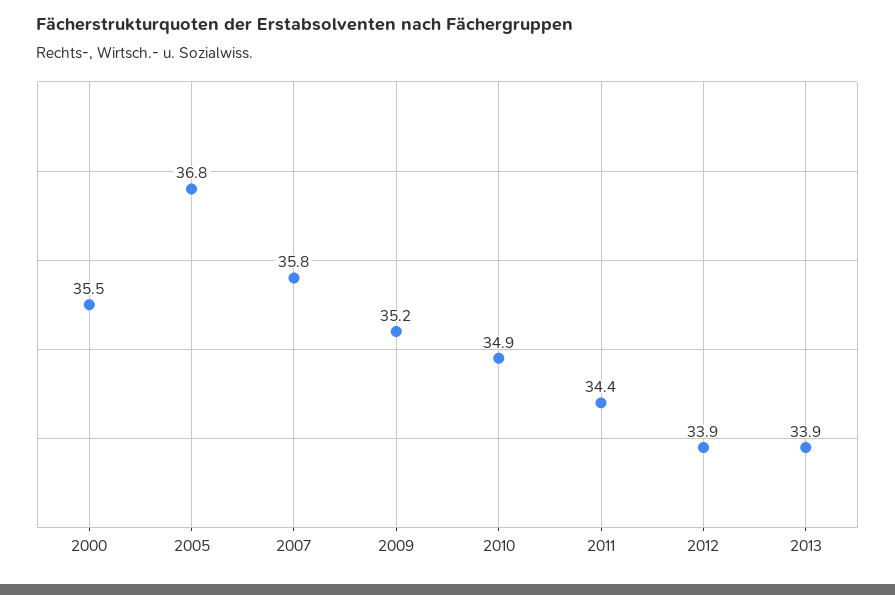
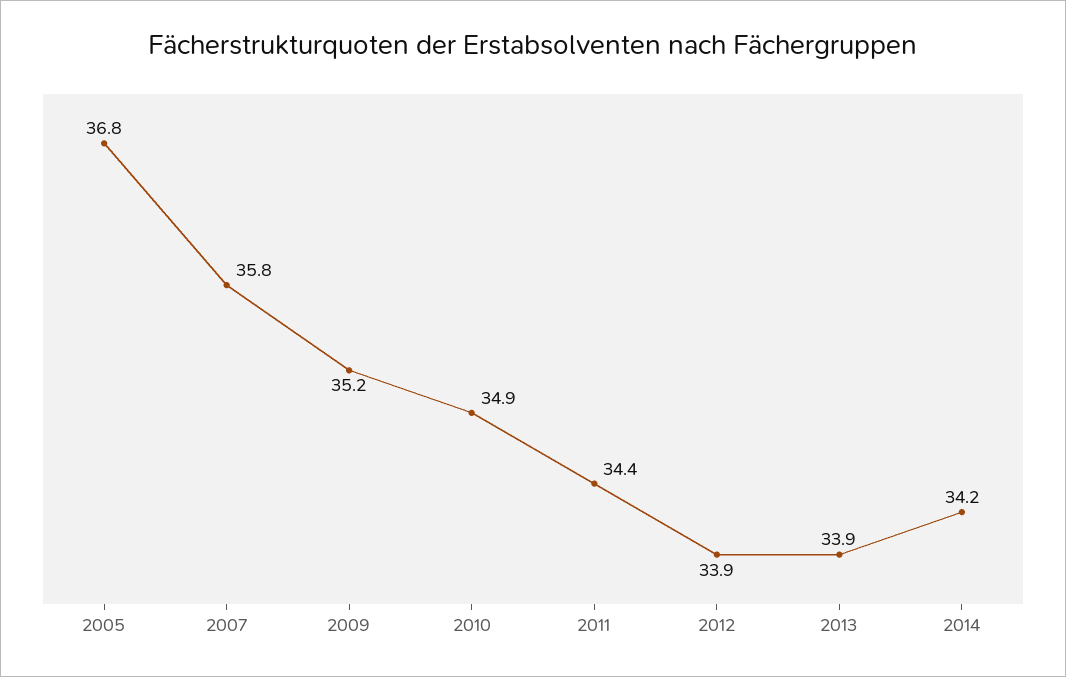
2000: 35.5 -> none
2014: none -> 34.2

